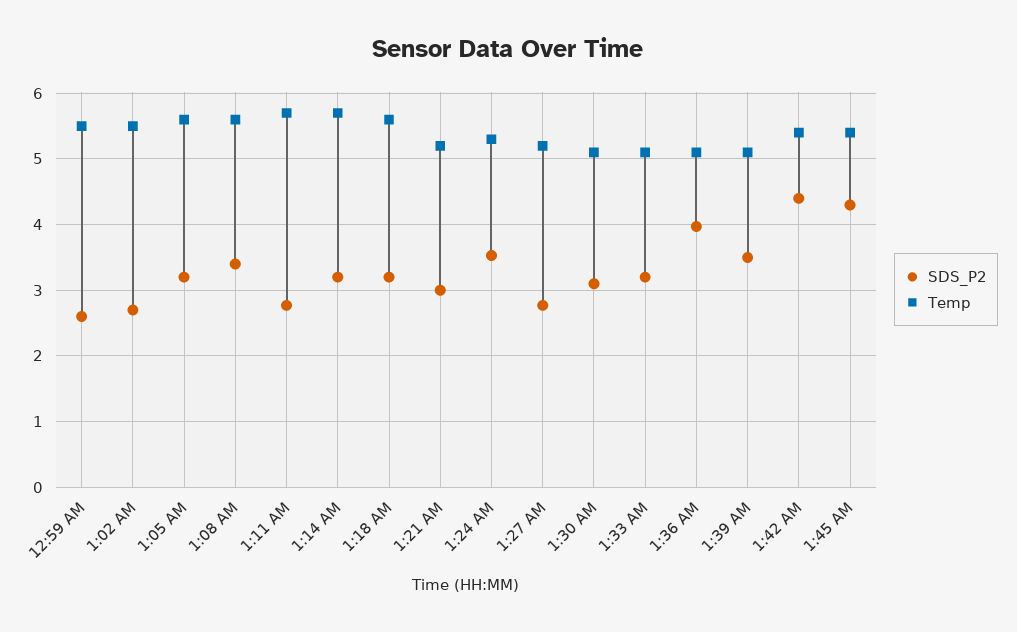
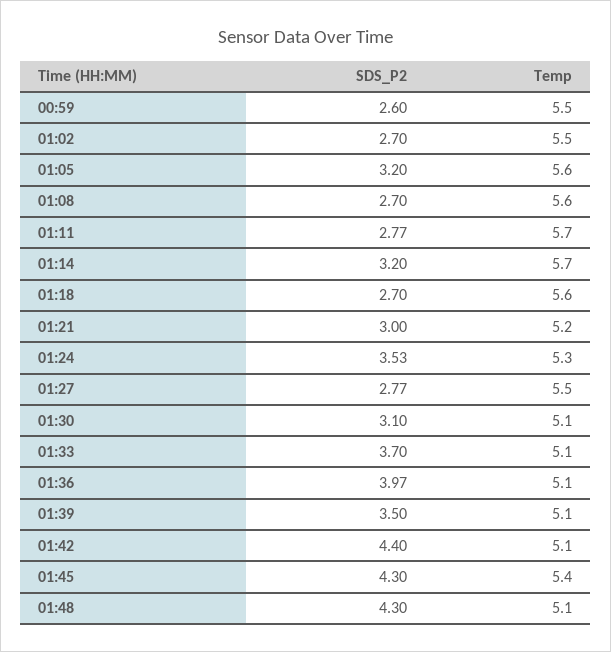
SDS_P2, 1:08 AM: 3.4 -> 2.7
SDS_P2, 1:18 AM: 3.2 -> 2.7
Temp, 1:27 AM: 5.2 -> 5.5
SDS_P2, 1:33 AM: 3.2 -> 3.7
Temp, 1:42 AM: 5.4 -> 5.1
SDS_P2, 01:48: none -> 4.3
Temp, 01:48: none -> 5.1

